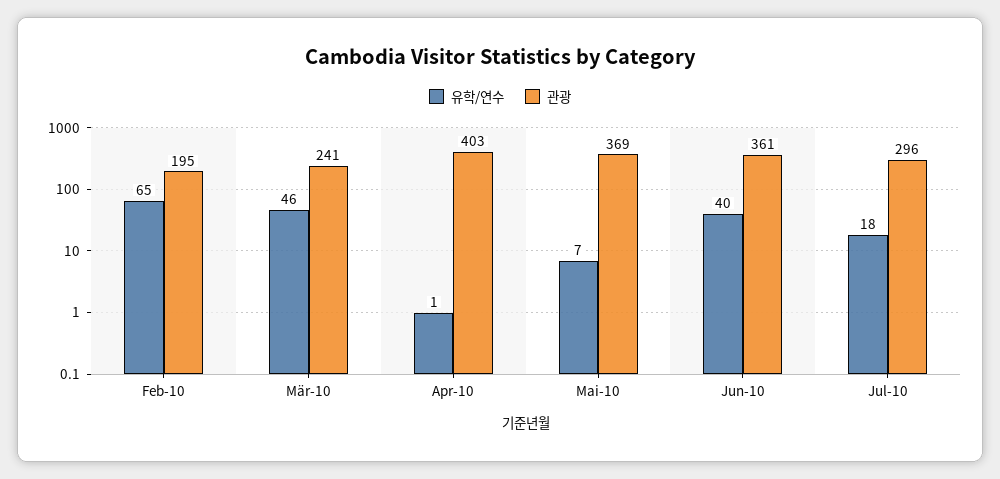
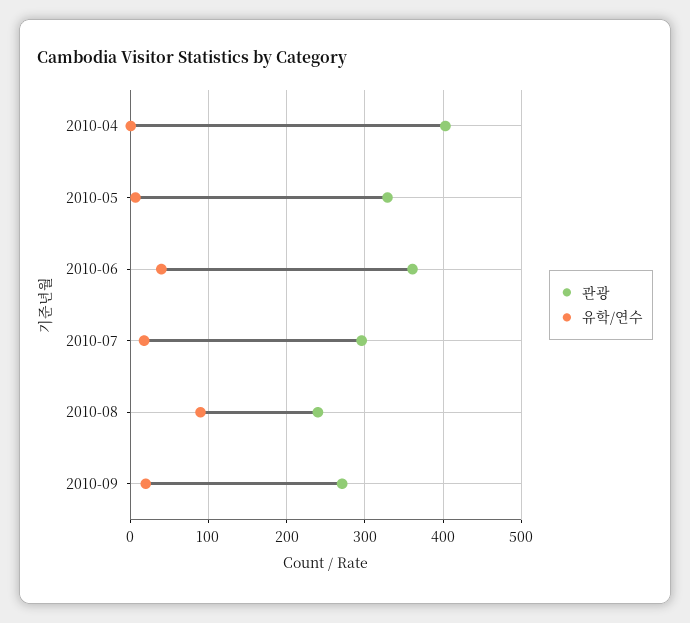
유학/연수, Feb-10: 65 -> none
관광, Feb-10: 195 -> none
유학/연수, Mär-10: 46 -> none
관광, Mär-10: 241 -> none
관광, Mai-10: 369 -> 330
관광, 2010-08: none -> 240
유학/연수, 2010-08: none -> 90
관광, 2010-09: none -> 270
유학/연수, 2010-09: none -> 20

